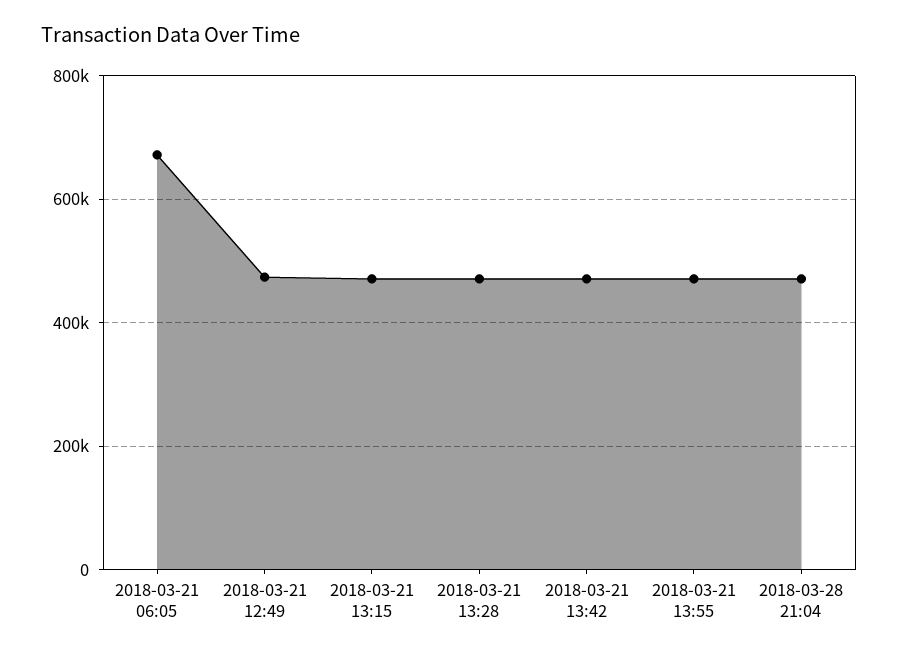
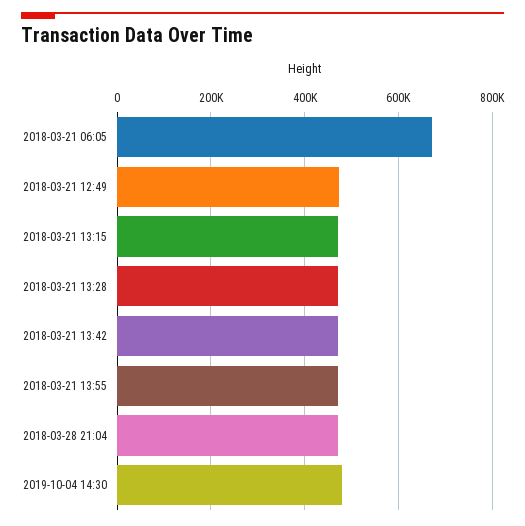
2019-10-04 14:30: none -> 480000

